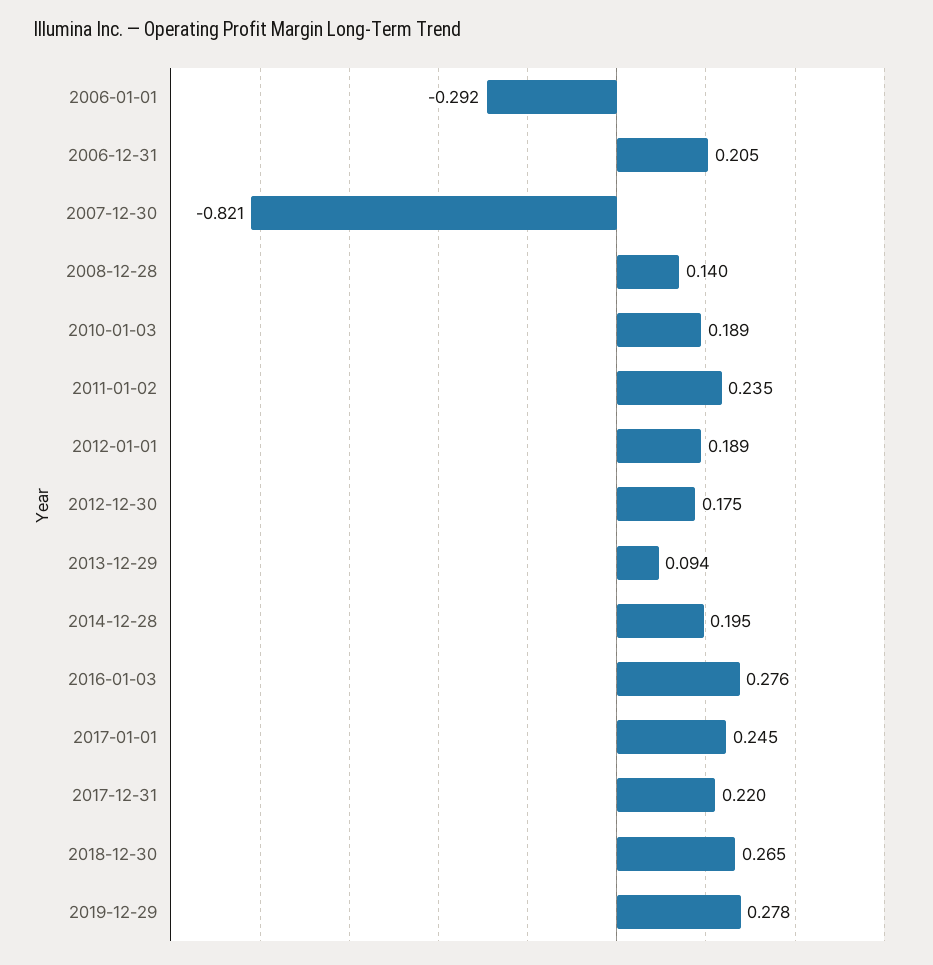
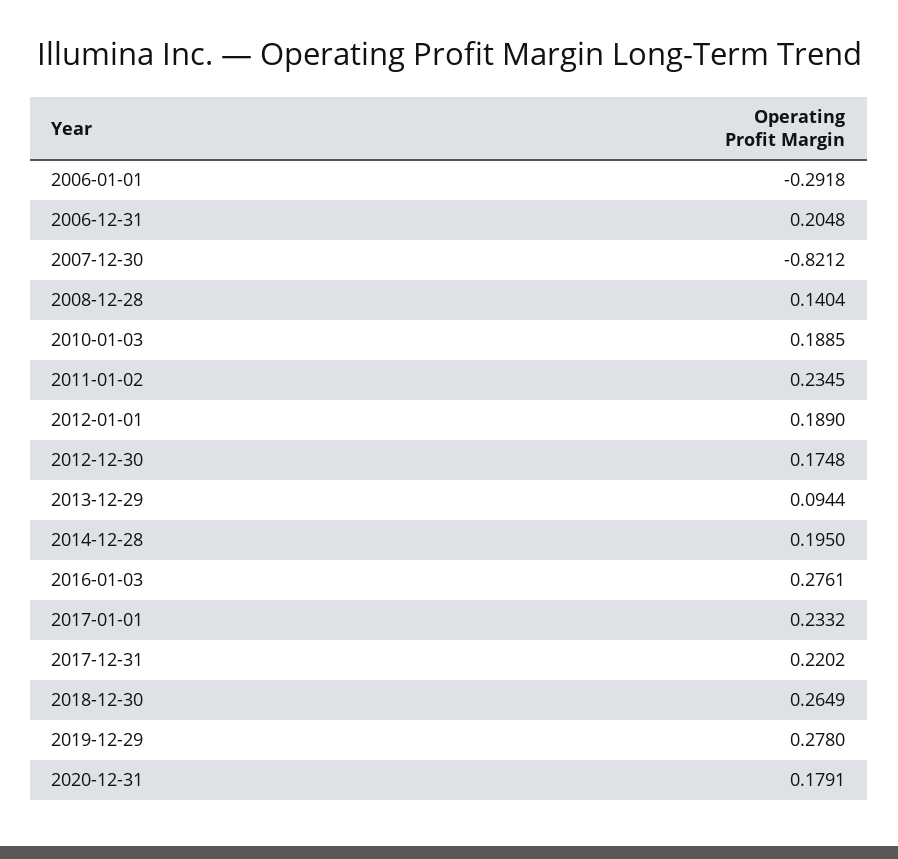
2017-01-01: 0.245 -> 0.2332
2020-12-31: none -> 0.1791

